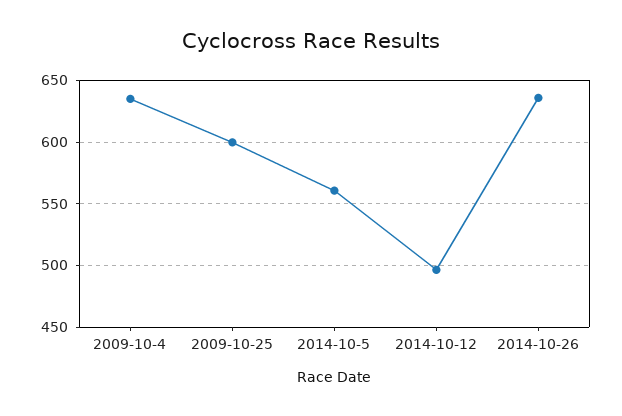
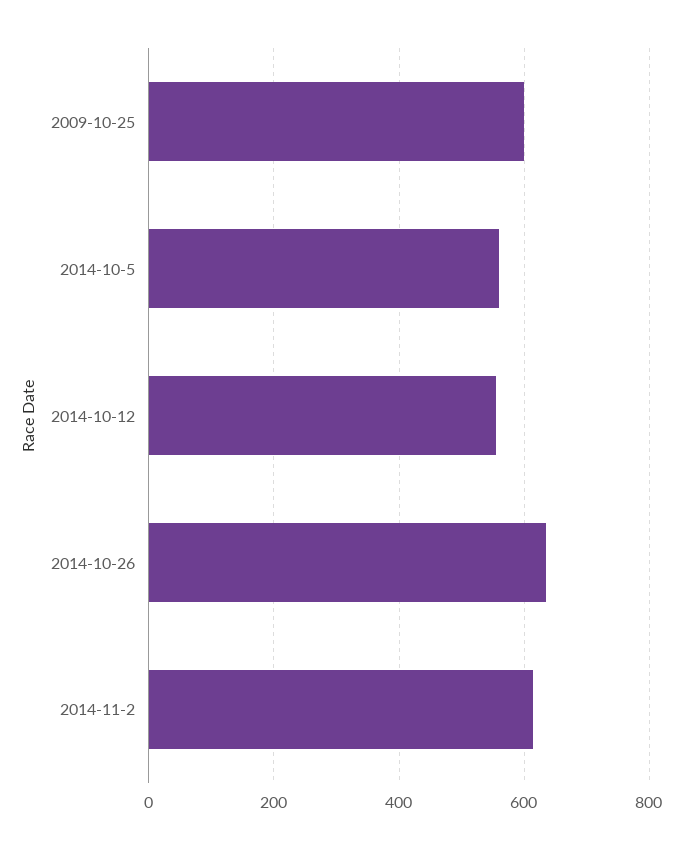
2009-10-4: 635 -> none
2014-10-12: 495 -> 560
2014-11-2: none -> 620

